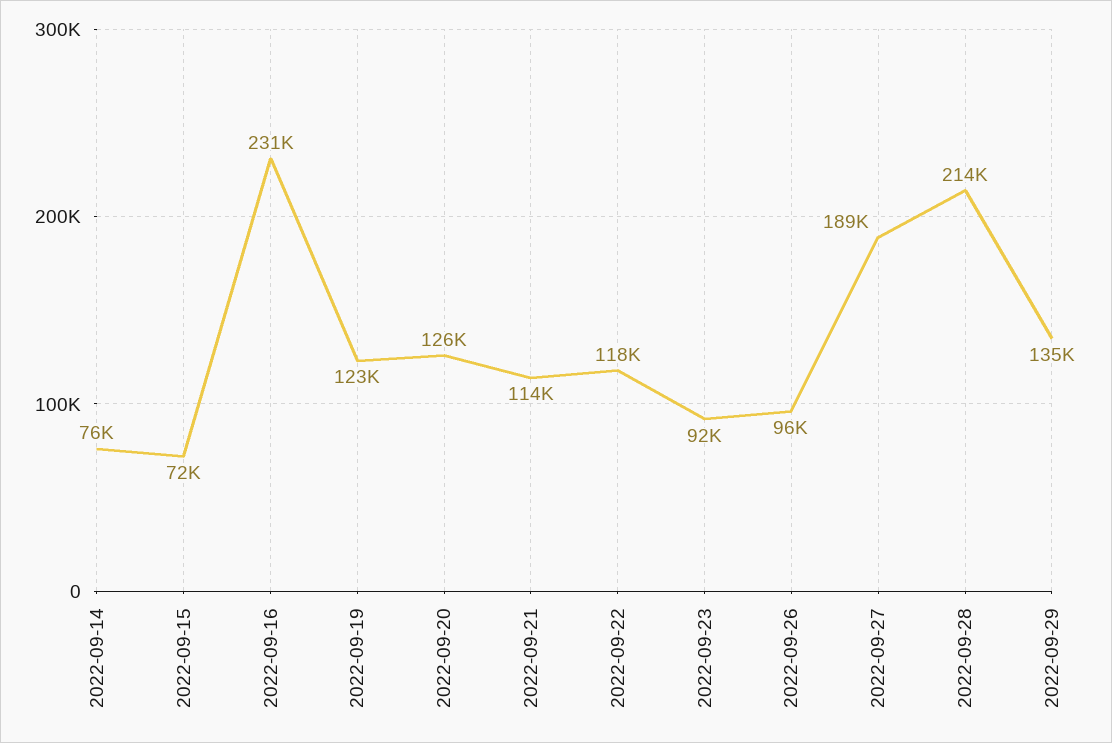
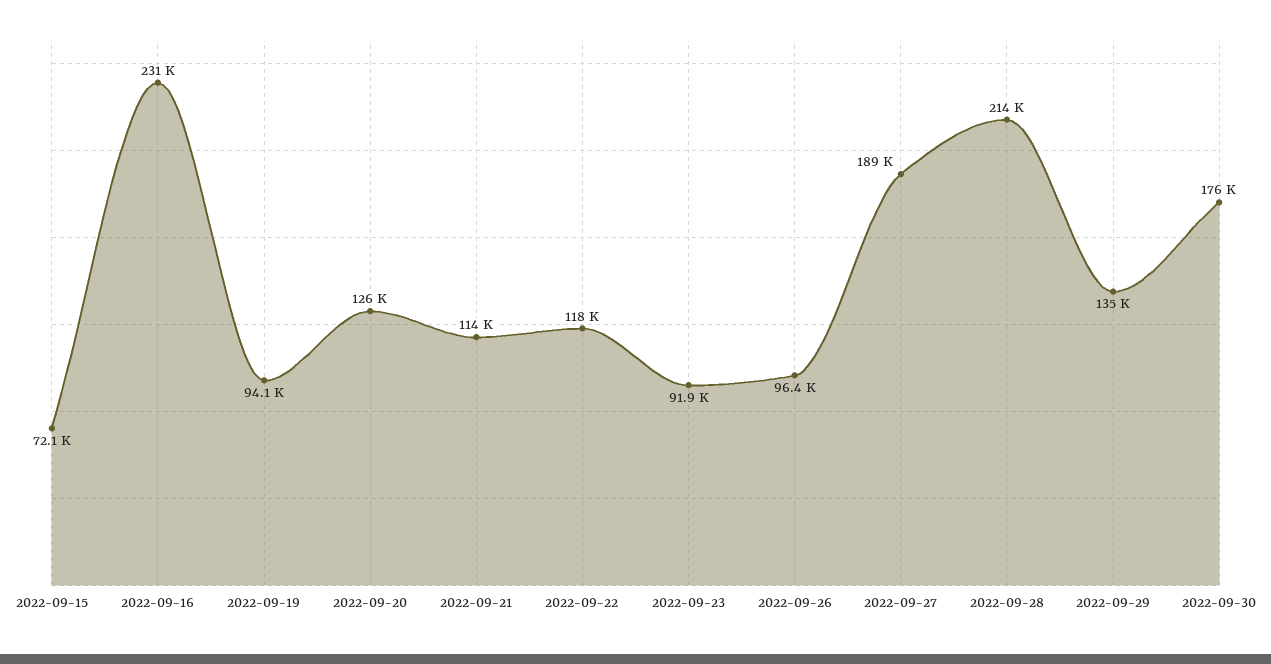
2022-09-14: 76000 -> none
2022-09-19: 123000 -> 94100
2022-09-30: none -> 176000

